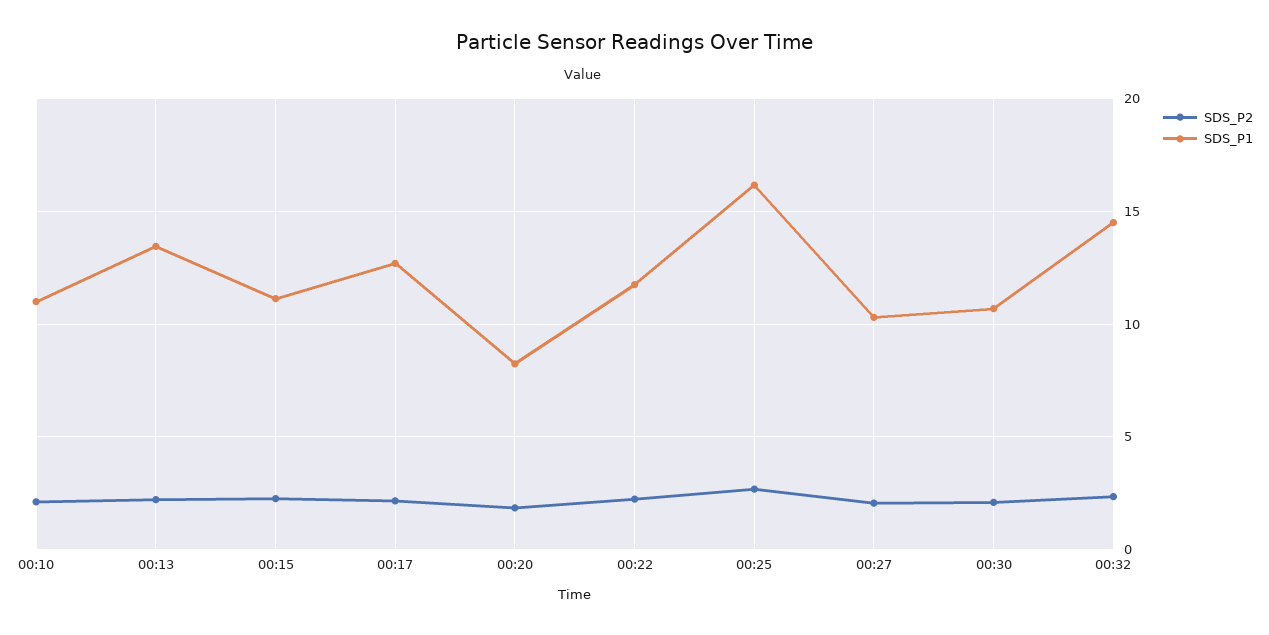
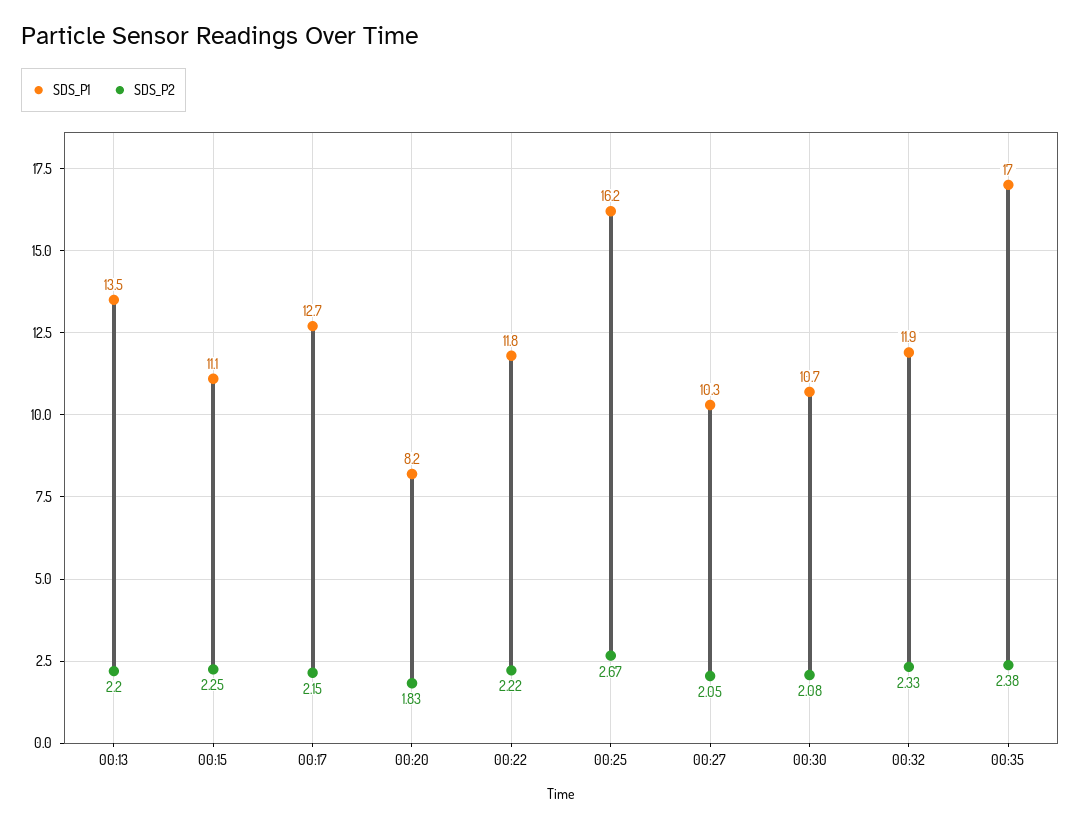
SDS_P2, 00:10: 2 -> none
SDS_P1, 00:10: 11 -> none
SDS_P1, 00:32: 14.5 -> 11.9
SDS_P1, 00:35: none -> 17
SDS_P2, 00:35: none -> 2.38

